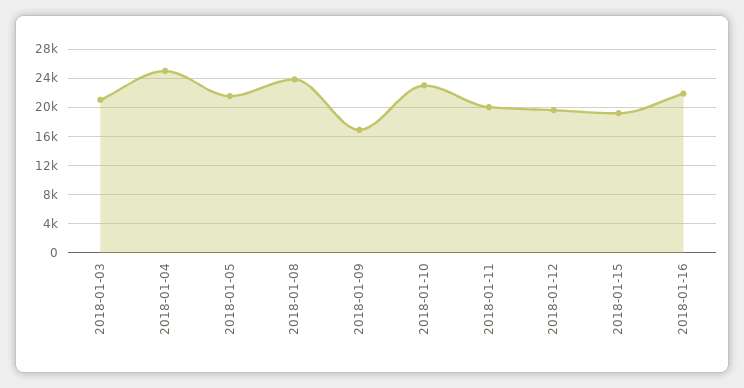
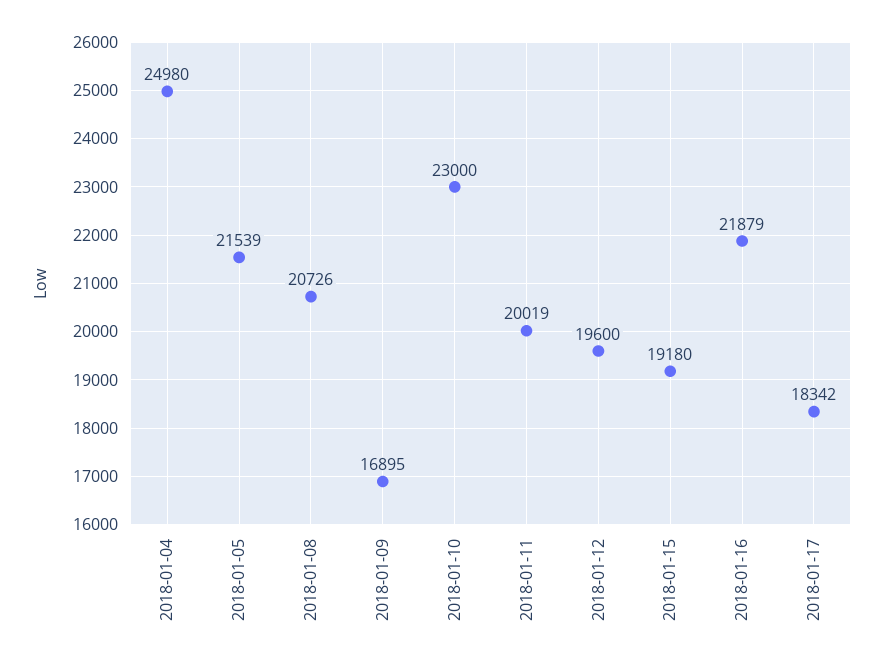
2018-01-03: 21000 -> none
2018-01-08: 24000 -> 20726
2018-01-17: none -> 18342

